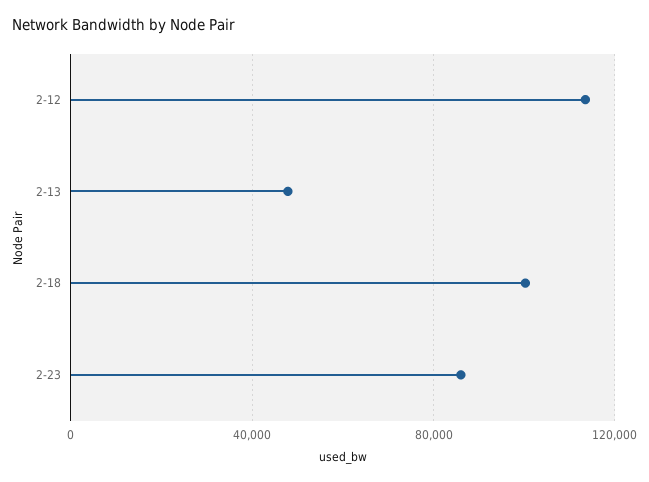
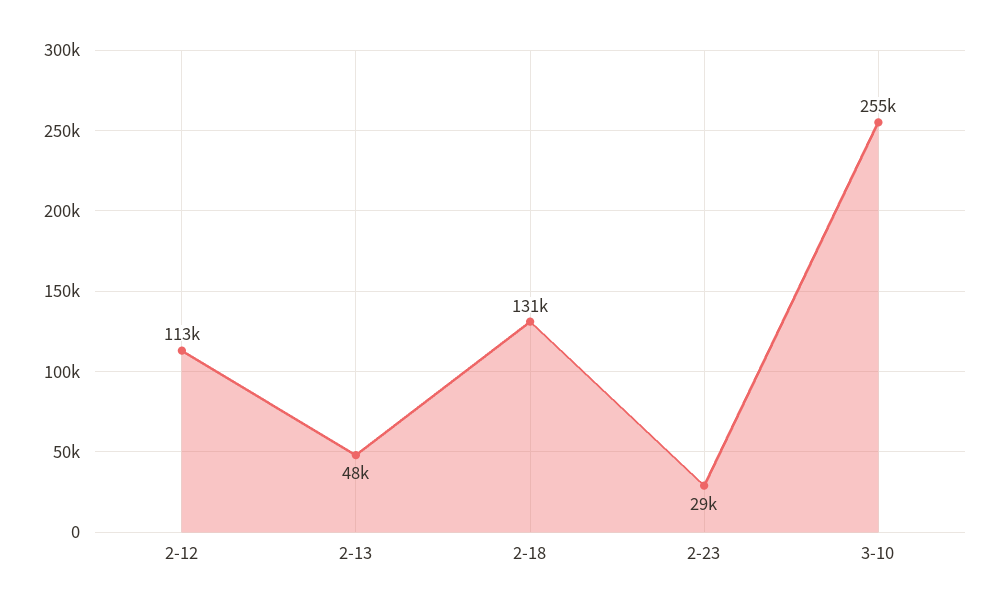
2-18: 100000 -> 131000
2-23: 85000 -> 29000
3-10: none -> 255000

